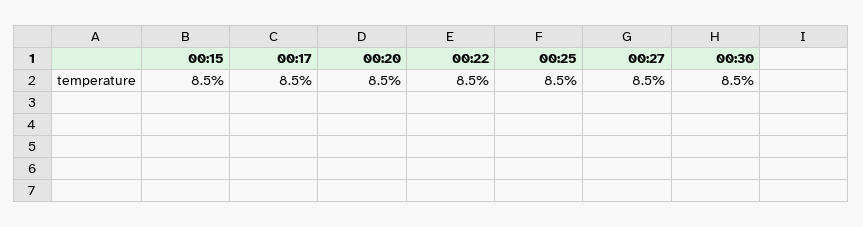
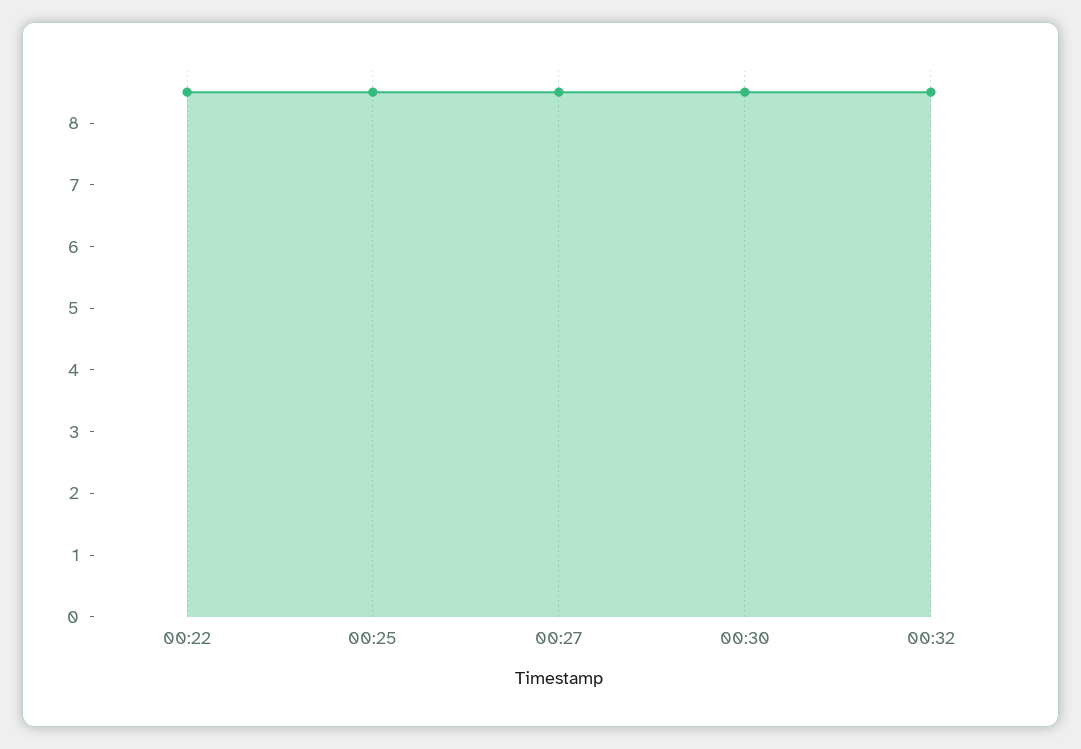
00:15: 8.5 -> none
00:17: 8.5 -> none
00:20: 8.5 -> none
00:32: none -> 8.5

